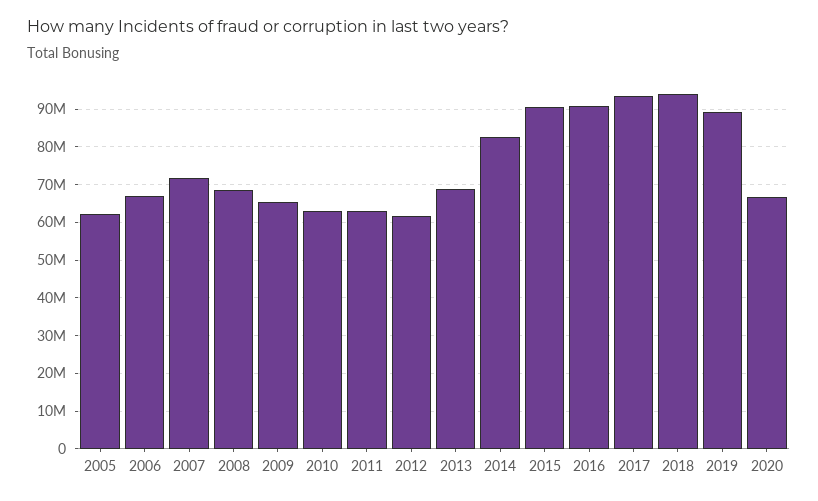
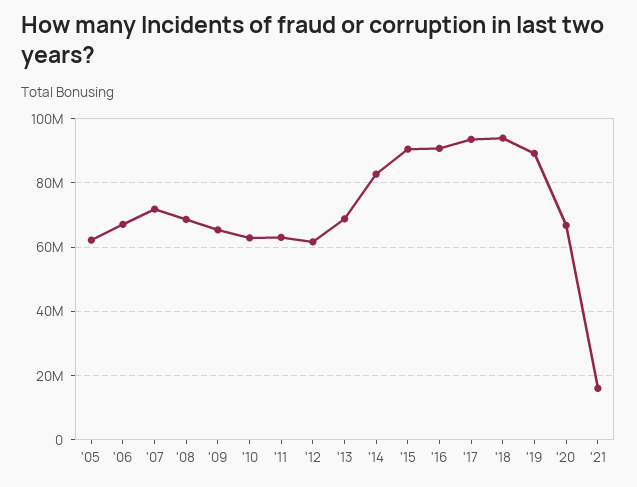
'21: none -> 16000000

